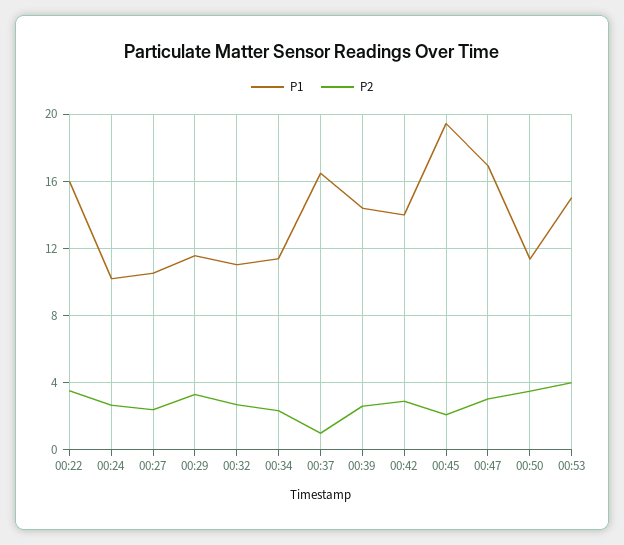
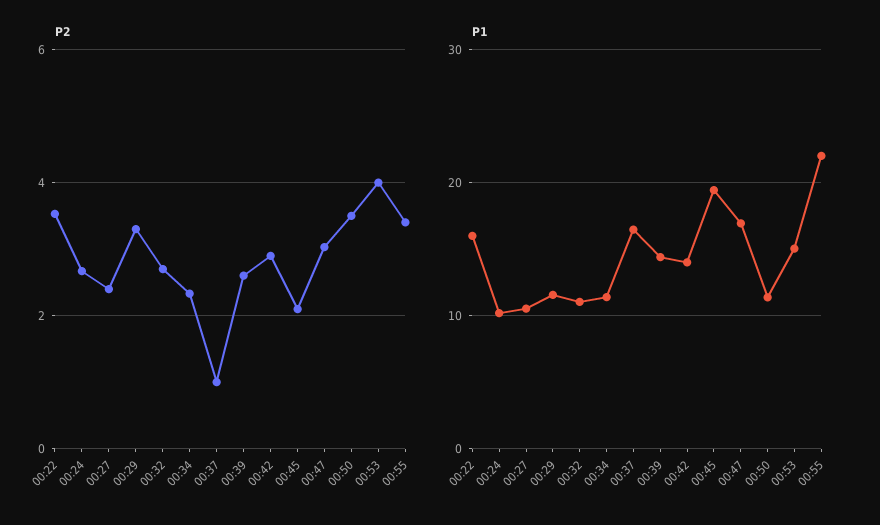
P2, 00:55: none -> 3.4
P1, 00:55: none -> 22

